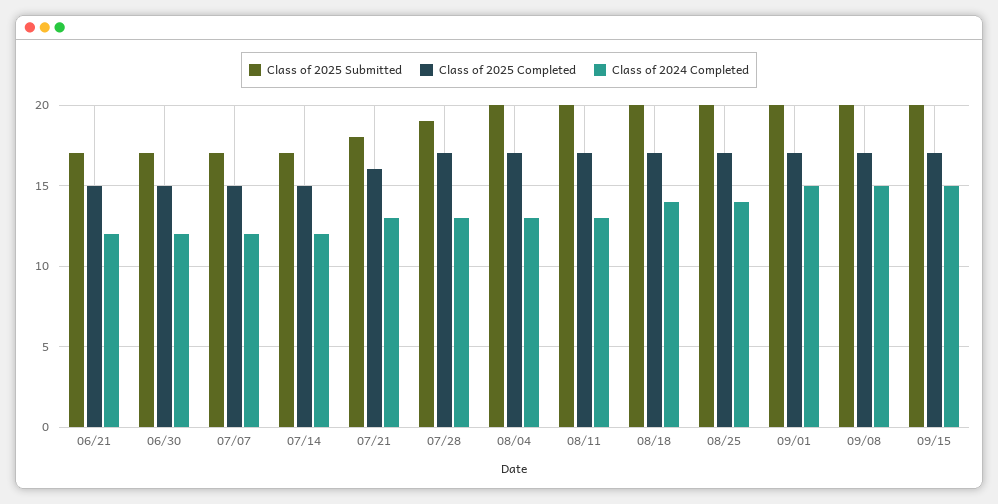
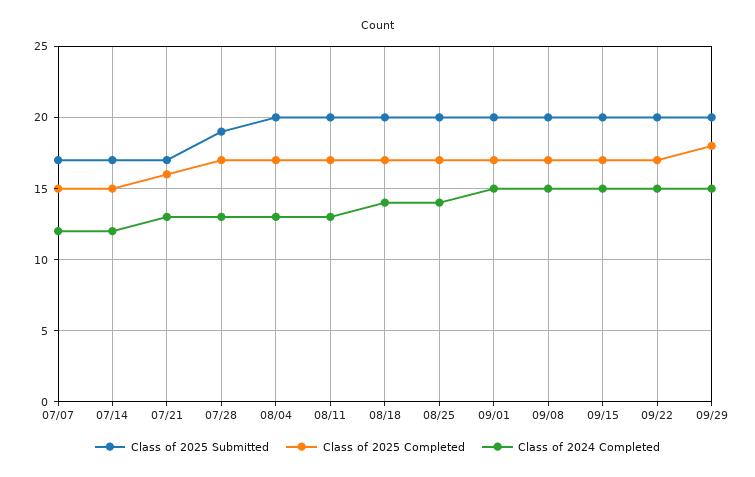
Class of 2025 Submitted, 06/21: 17 -> none
Class of 2025 Completed, 06/21: 15 -> none
Class of 2024 Completed, 06/21: 12 -> none
Class of 2025 Submitted, 06/30: 17 -> none
Class of 2025 Completed, 06/30: 15 -> none
Class of 2024 Completed, 06/30: 12 -> none
Class of 2025 Submitted, 07/21: 18 -> 17
Class of 2025 Submitted, 09/22: none -> 20
Class of 2025 Completed, 09/22: none -> 17
Class of 2024 Completed, 09/22: none -> 15
Class of 2025 Submitted, 09/29: none -> 20
Class of 2025 Completed, 09/29: none -> 18
Class of 2024 Completed, 09/29: none -> 15

